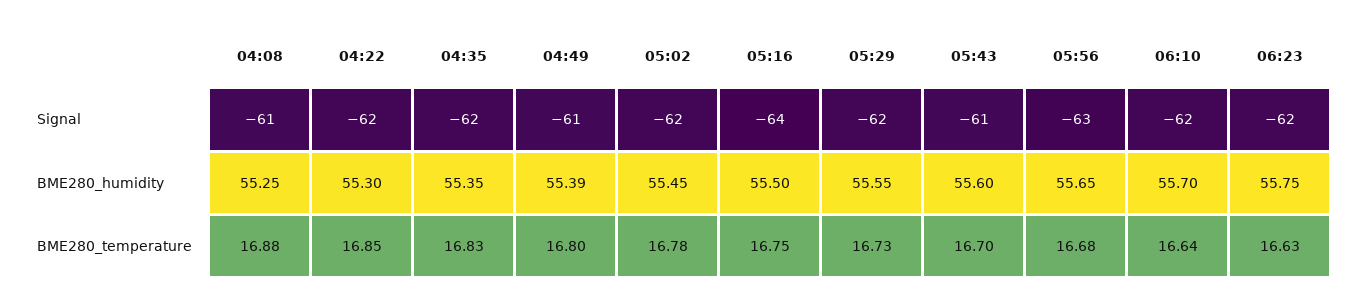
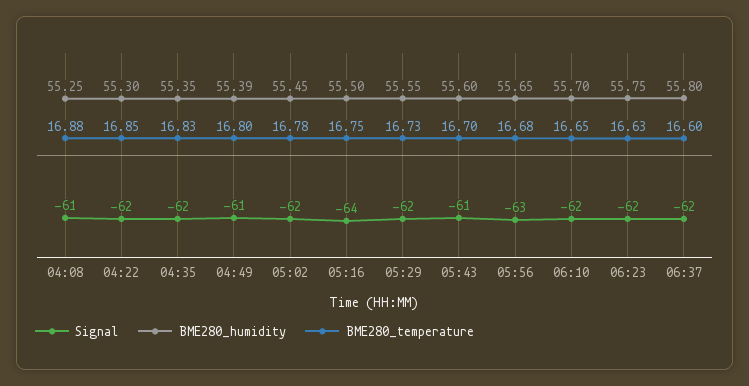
BME280_temperature, 06:10: 16.64 -> 16.65
Signal, 06:37: none -> -62
BME280_humidity, 06:37: none -> 55.8
BME280_temperature, 06:37: none -> 16.6

